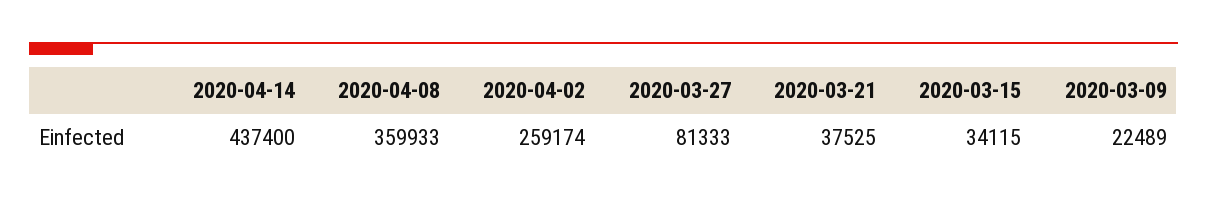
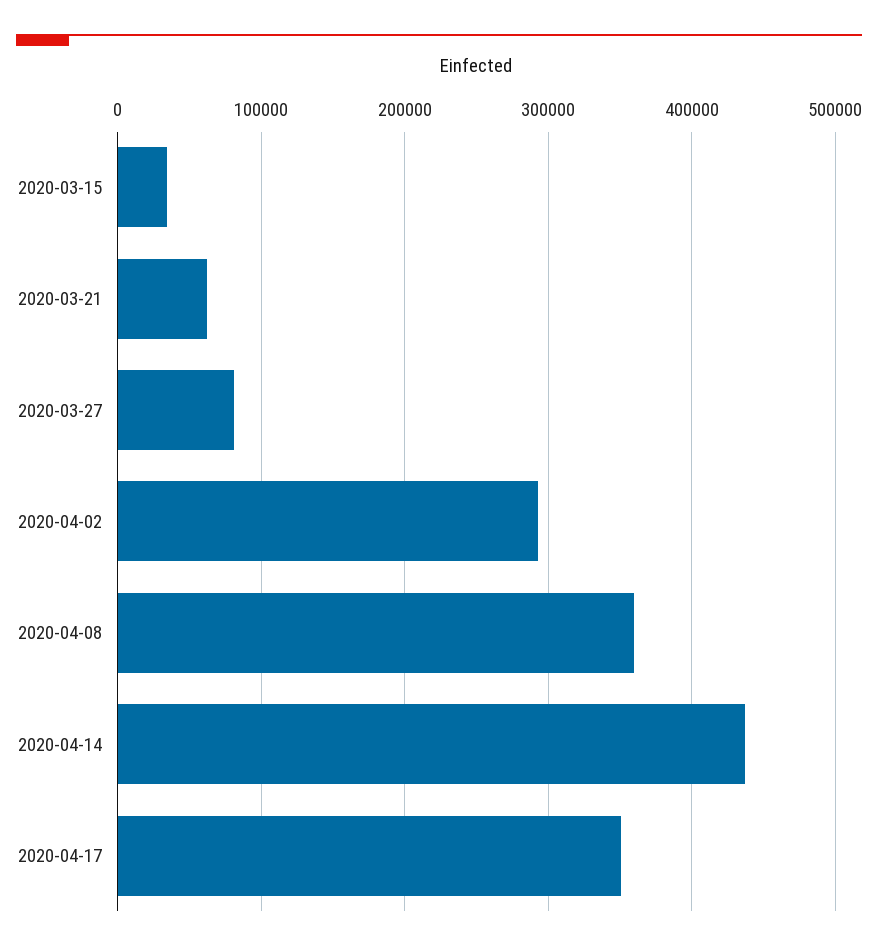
2020-04-02: 259174 -> 290000
2020-03-21: 37525 -> 60000
2020-03-09: 22489 -> none
2020-04-17: none -> 350000

